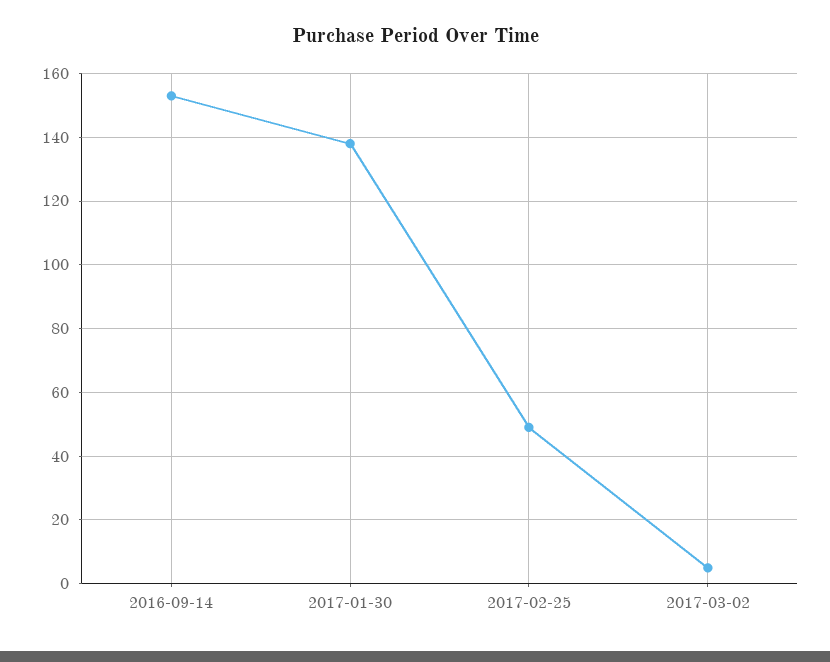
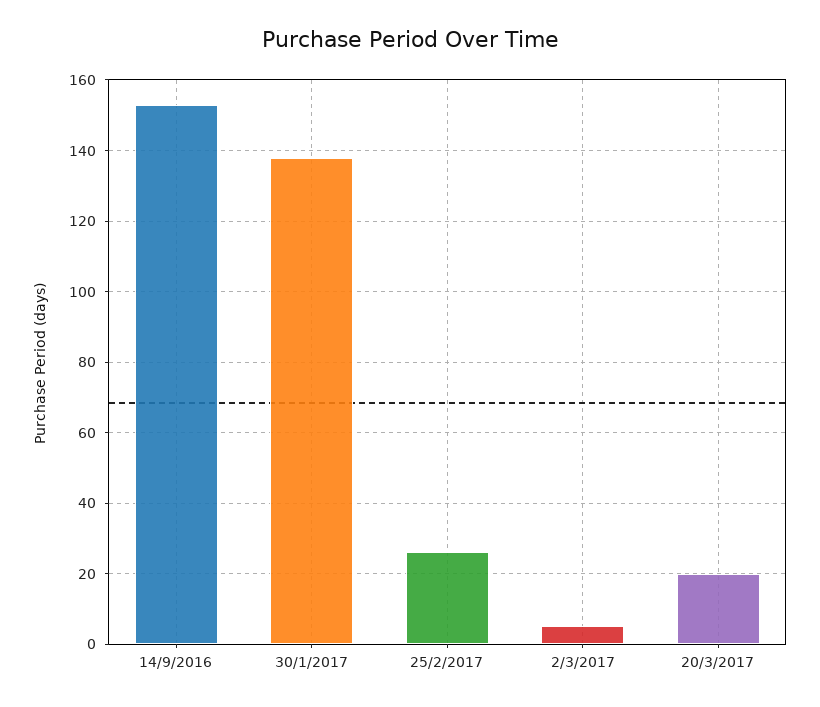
2017-02-25: 50 -> 25
20/3/2017: none -> 20

